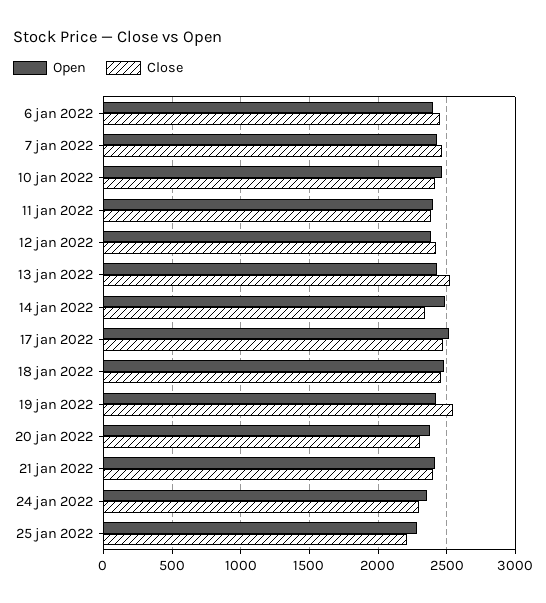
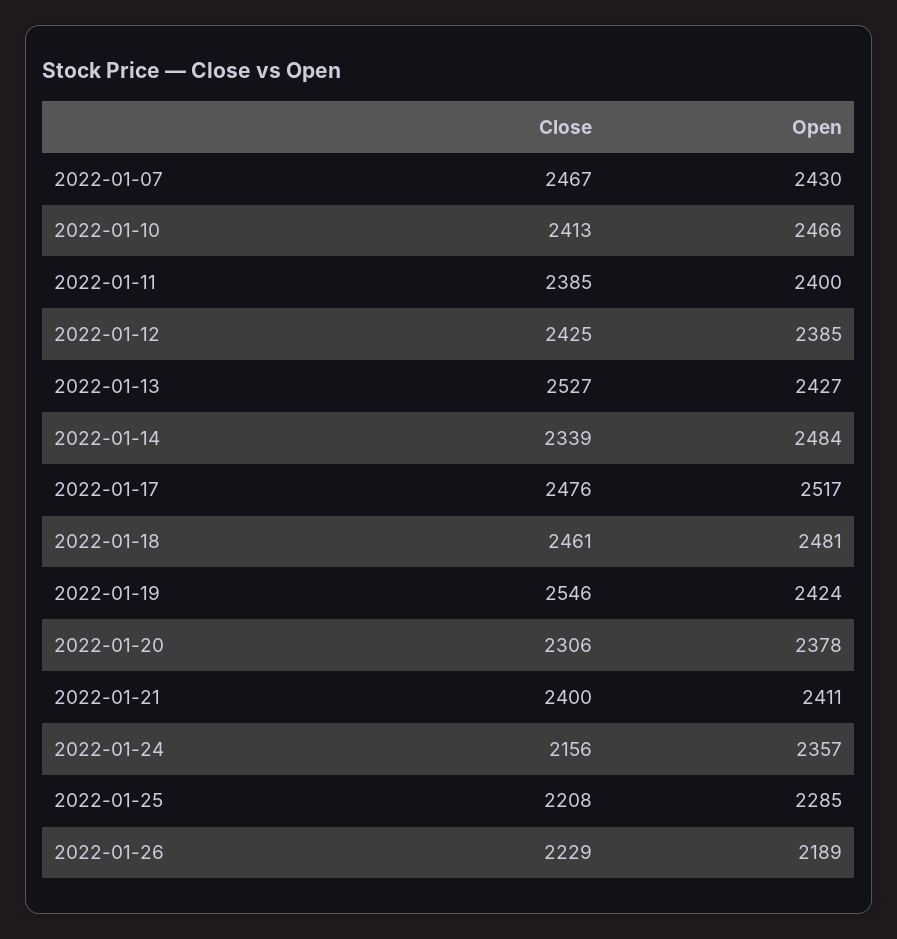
Open, 6 jan 2022: 2400 -> none
Close, 6 jan 2022: 2450 -> none
Close, 24 jan 2022: 2300 -> 2156
Close, 2022-01-26: none -> 2229
Open, 2022-01-26: none -> 2189

